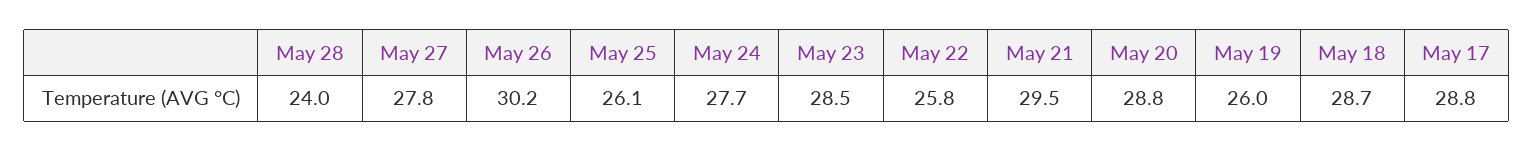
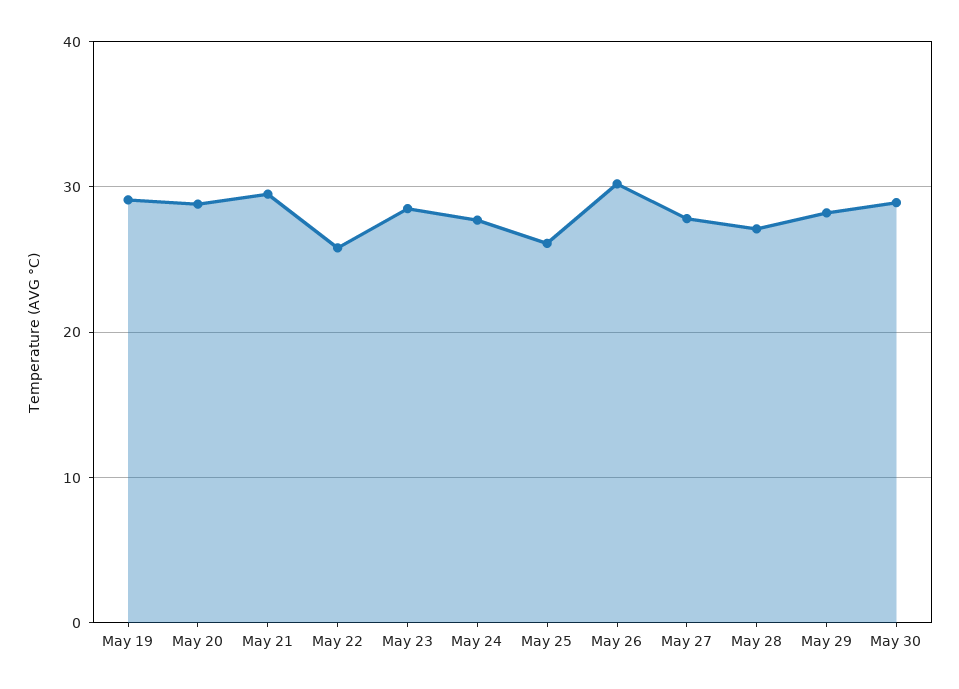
May 28: 24 -> 27
May 19: 26 -> 29
May 18: 28.7 -> none
May 17: 28.8 -> none
May 29: none -> 28
May 30: none -> 29

